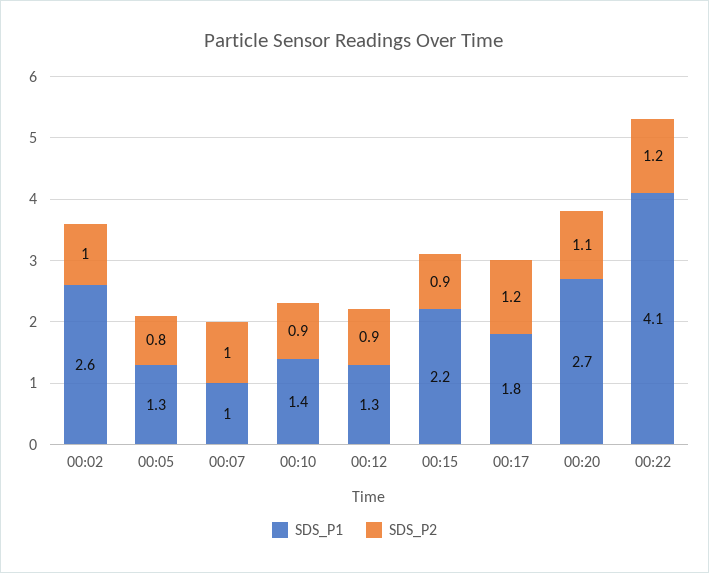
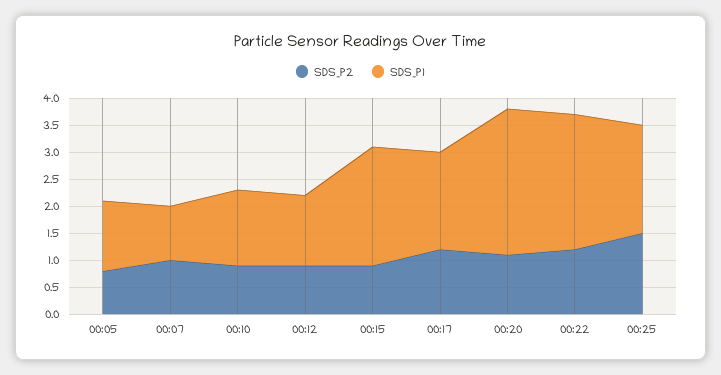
SDS_P1, 00:02: 2.6 -> none
SDS_P2, 00:02: 1 -> none
SDS_P1, 00:22: 4.1 -> 2.5
SDS_P2, 00:25: none -> 1.5
SDS_P1, 00:25: none -> 2

